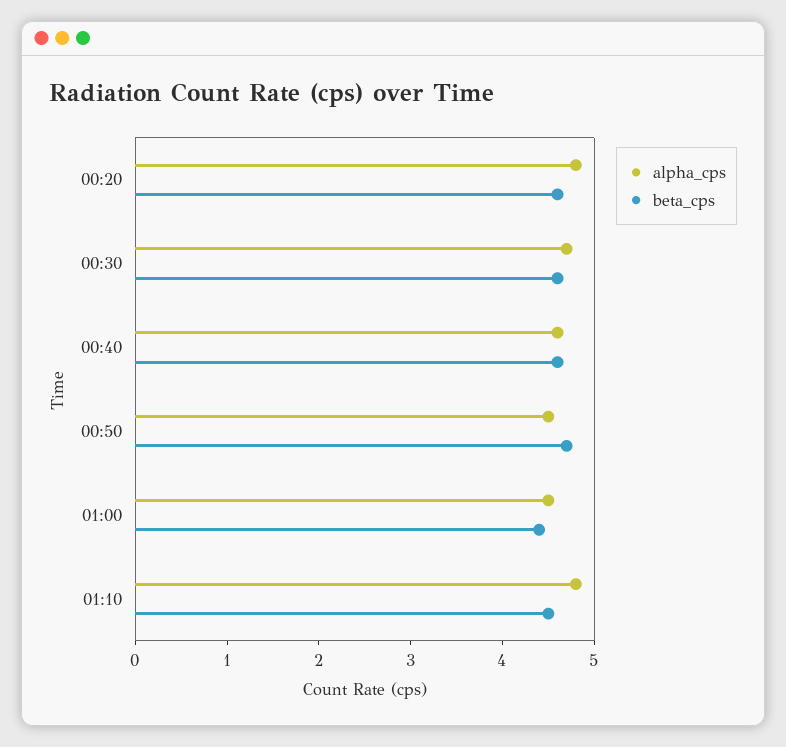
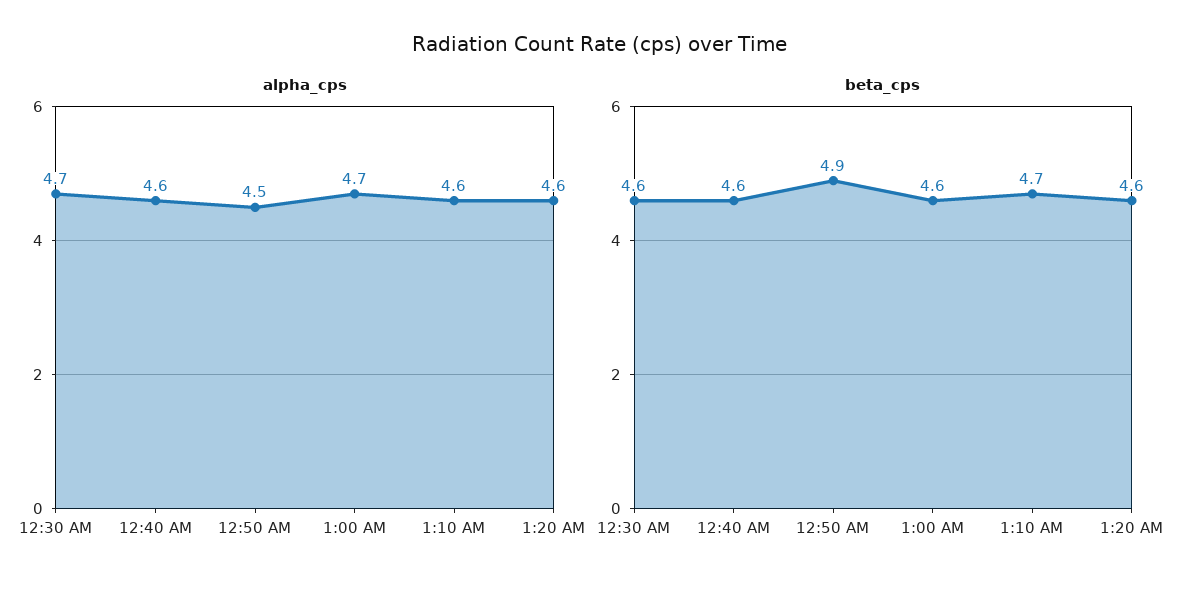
alpha_cps, 00:20: 4.8 -> none
beta_cps, 00:20: 4.6 -> none
beta_cps, 00:50: 4.7 -> 4.9
alpha_cps, 01:00: 4.5 -> 4.7
beta_cps, 01:00: 4.4 -> 4.6
alpha_cps, 01:10: 4.8 -> 4.6
beta_cps, 01:10: 4.5 -> 4.7
alpha_cps, 1:20 AM: none -> 4.6
beta_cps, 1:20 AM: none -> 4.6

